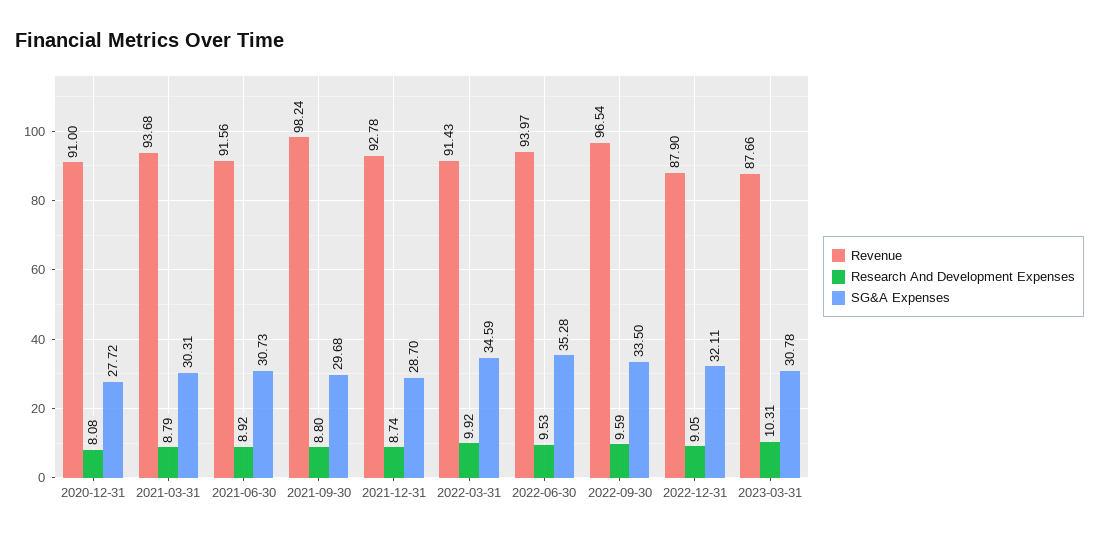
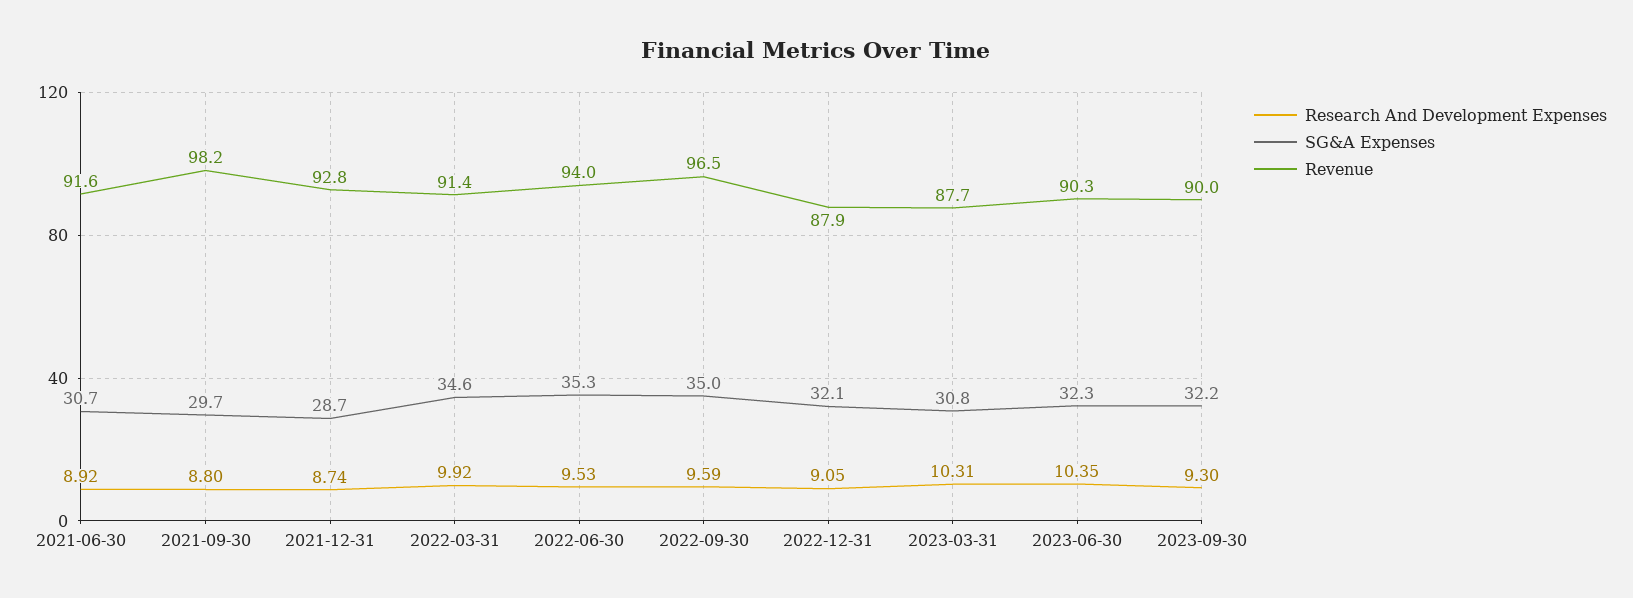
Revenue, 2020-12-31: 91 -> none
Research And Development Expenses, 2020-12-31: 8.08 -> none
SG&A Expenses, 2020-12-31: 27.72 -> none
Revenue, 2021-03-31: 93.68 -> none
Research And Development Expenses, 2021-03-31: 8.79 -> none
SG&A Expenses, 2021-03-31: 30.31 -> none
SG&A Expenses, 2022-09-30: 33.5 -> 35
Research And Development Expenses, 2023-06-30: none -> 10.35
SG&A Expenses, 2023-06-30: none -> 32.3
Revenue, 2023-06-30: none -> 90.3
Research And Development Expenses, 2023-09-30: none -> 9.3
SG&A Expenses, 2023-09-30: none -> 32.2
Revenue, 2023-09-30: none -> 90

